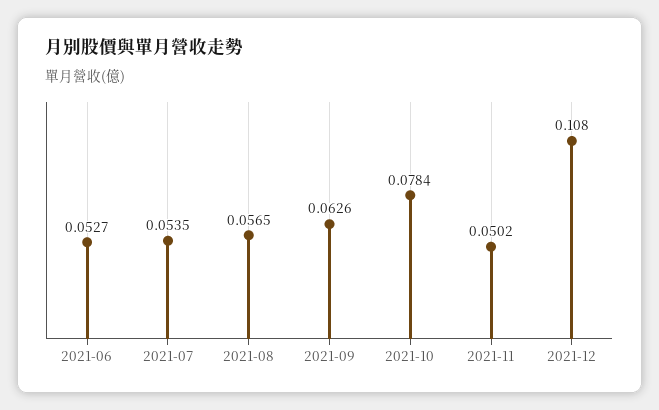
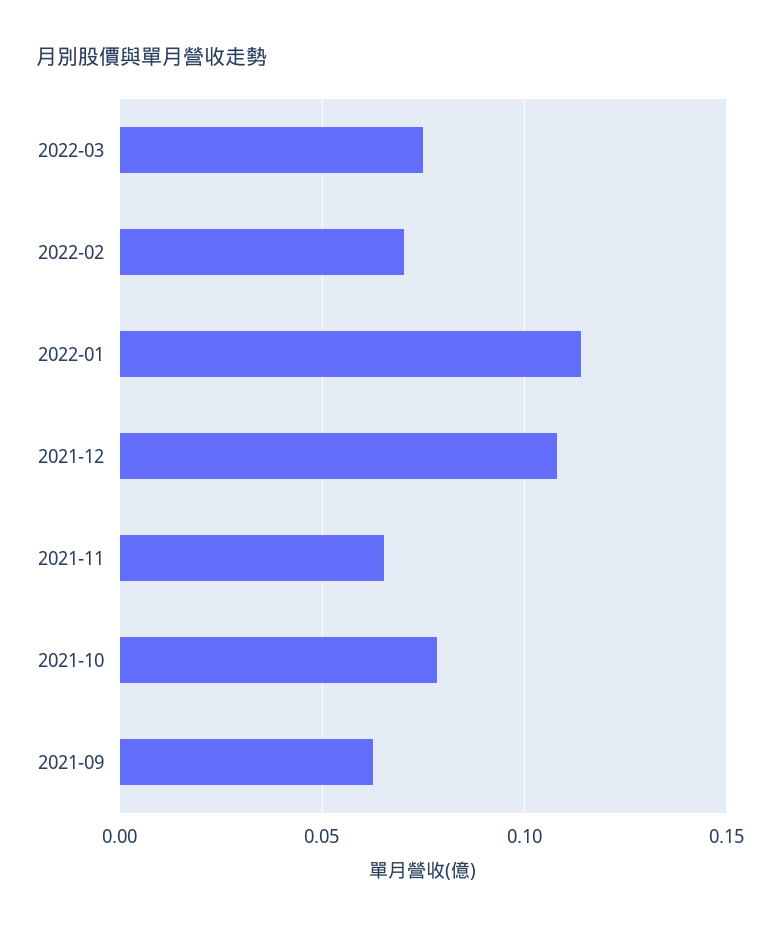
2021-06: 0.0527 -> none
2021-07: 0.0535 -> none
2021-08: 0.0565 -> none
2021-11: 0.0502 -> 0.065
2022-03: none -> 0.075
2022-02: none -> 0.07
2022-01: none -> 0.115

